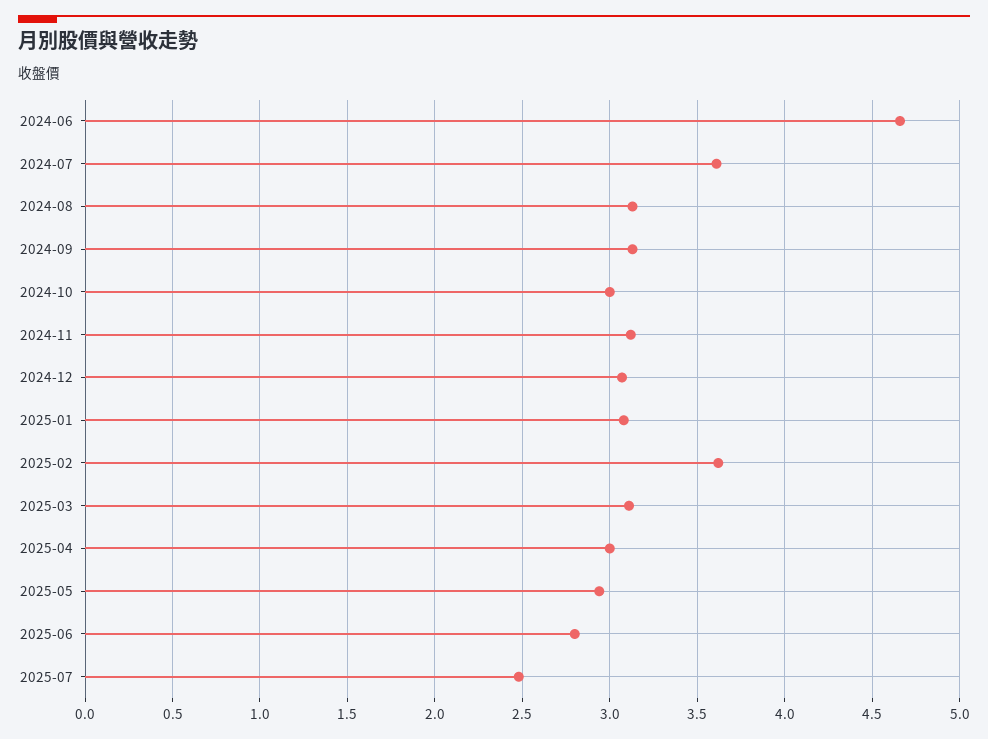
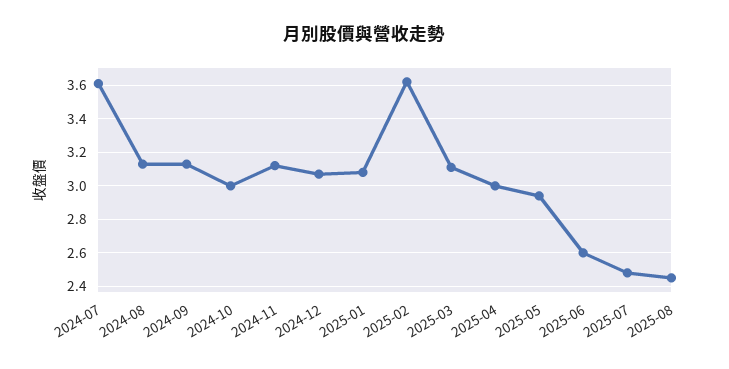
2024-06: 4.65 -> none
2025-06: 2.8 -> 2.6
2025-08: none -> 2.45

